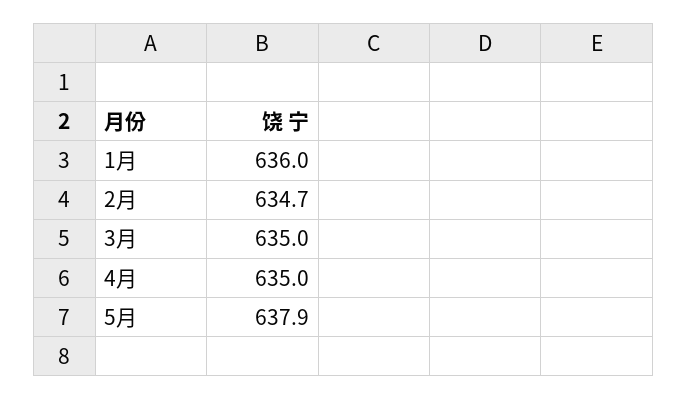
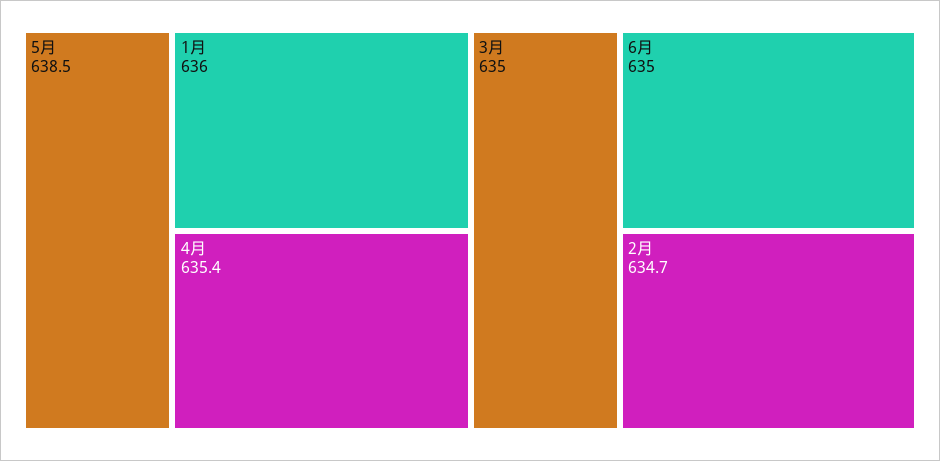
4月: 635 -> 635.4
5月: 637.9 -> 638.5
6月: none -> 635

